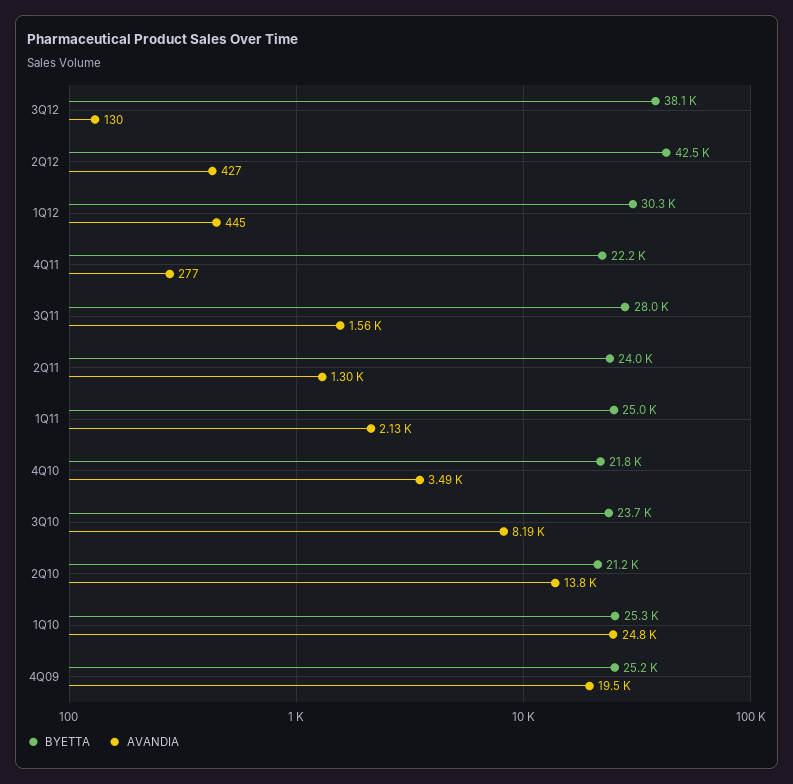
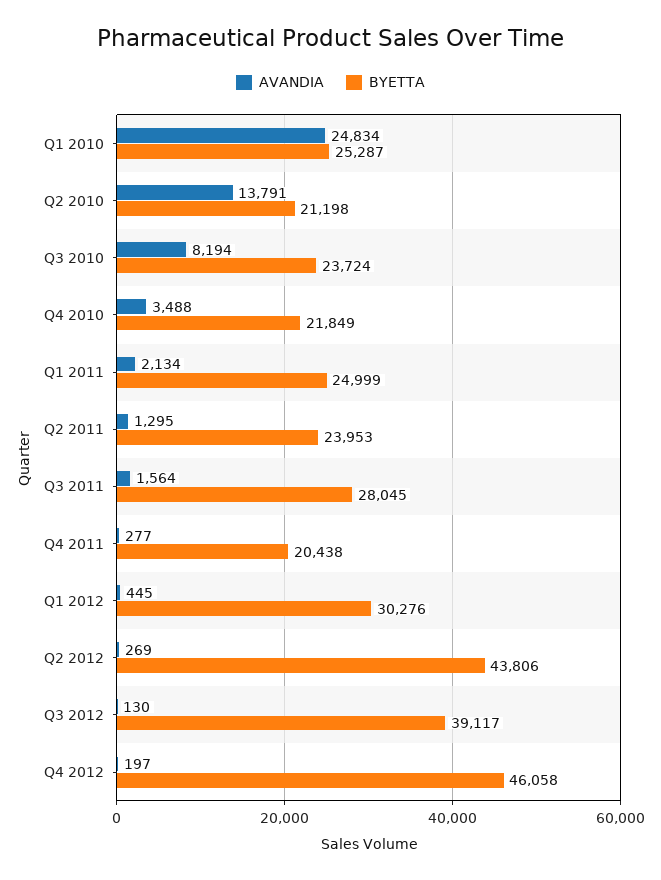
BYETTA, 3Q12: 38100 -> 39117
BYETTA, 2Q12: 42500 -> 43806
AVANDIA, 2Q12: 427 -> 269
BYETTA, 4Q11: 22200 -> 20438
BYETTA, 4Q09: 25200 -> none
AVANDIA, 4Q09: 19500 -> none
AVANDIA, Q4 2012: none -> 197
BYETTA, Q4 2012: none -> 46058

